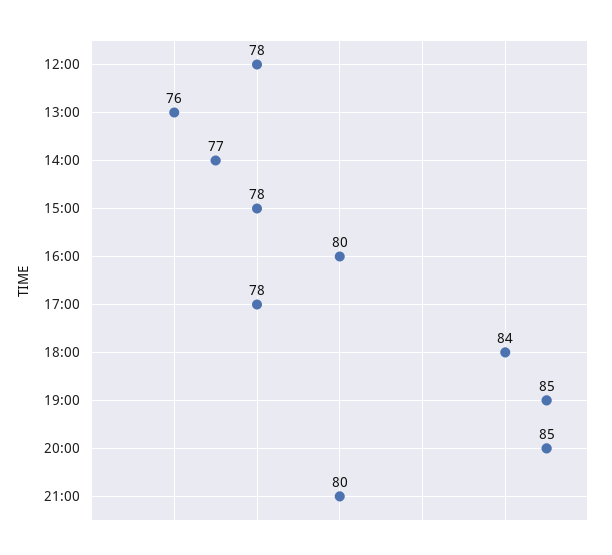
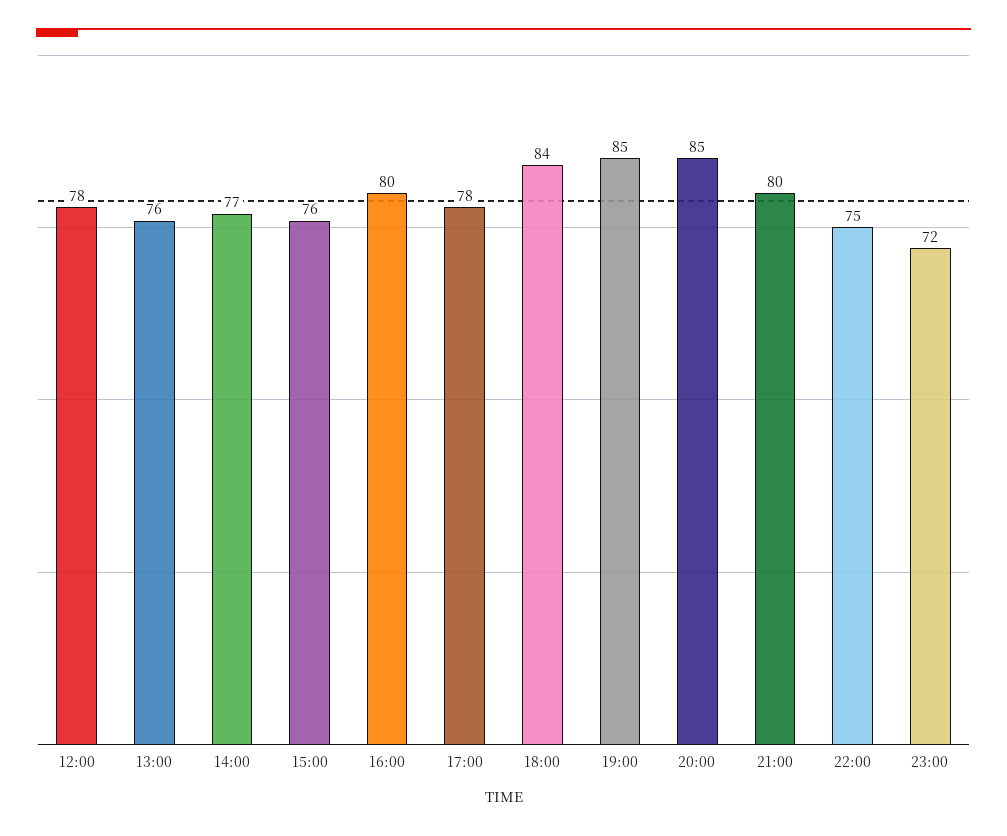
15:00: 78 -> 76
22:00: none -> 75
23:00: none -> 72

